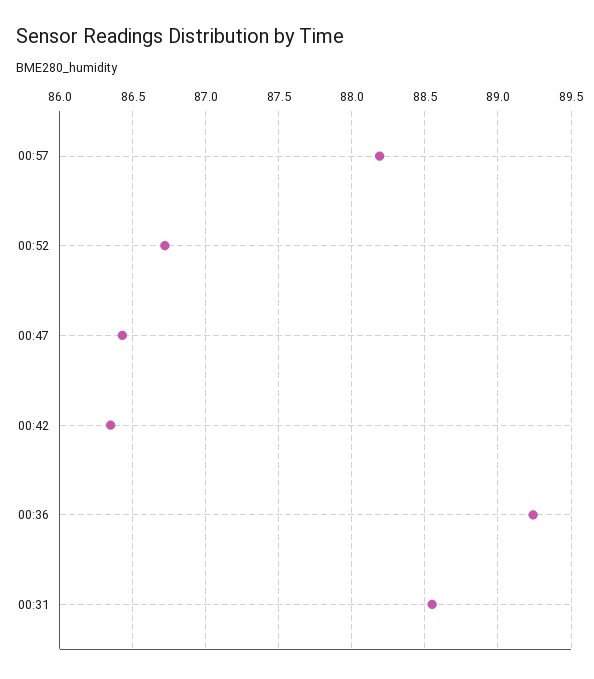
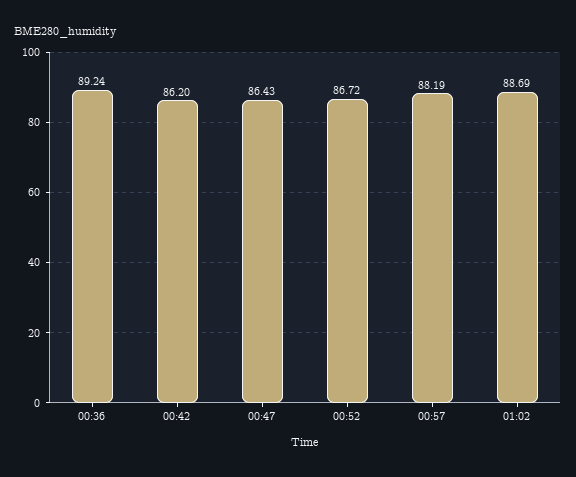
00:42: 86.35 -> 86.2
00:31: 88.55 -> none
01:02: none -> 88.69

